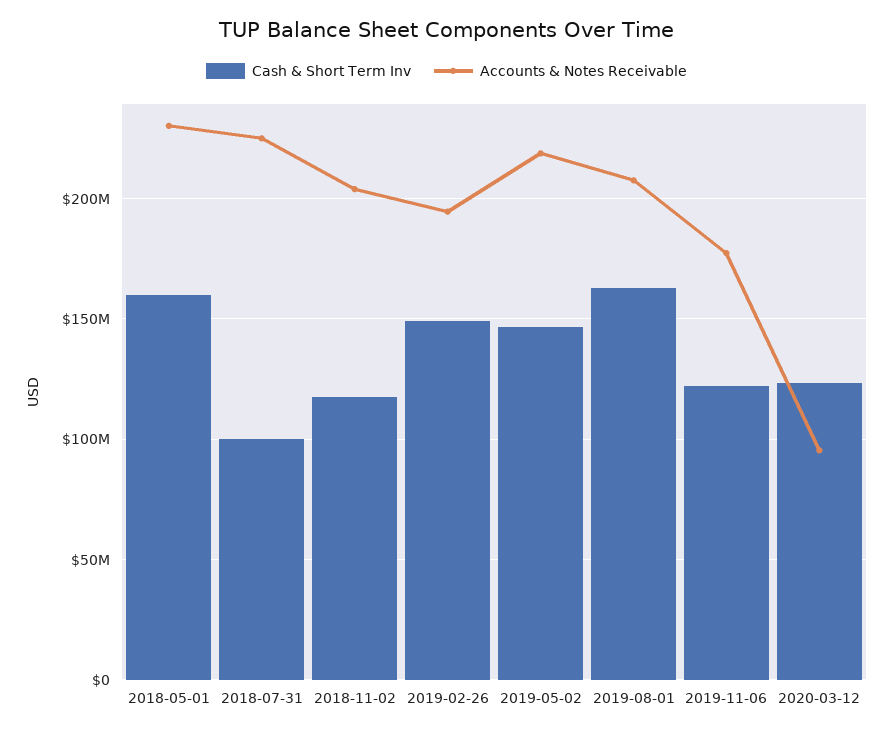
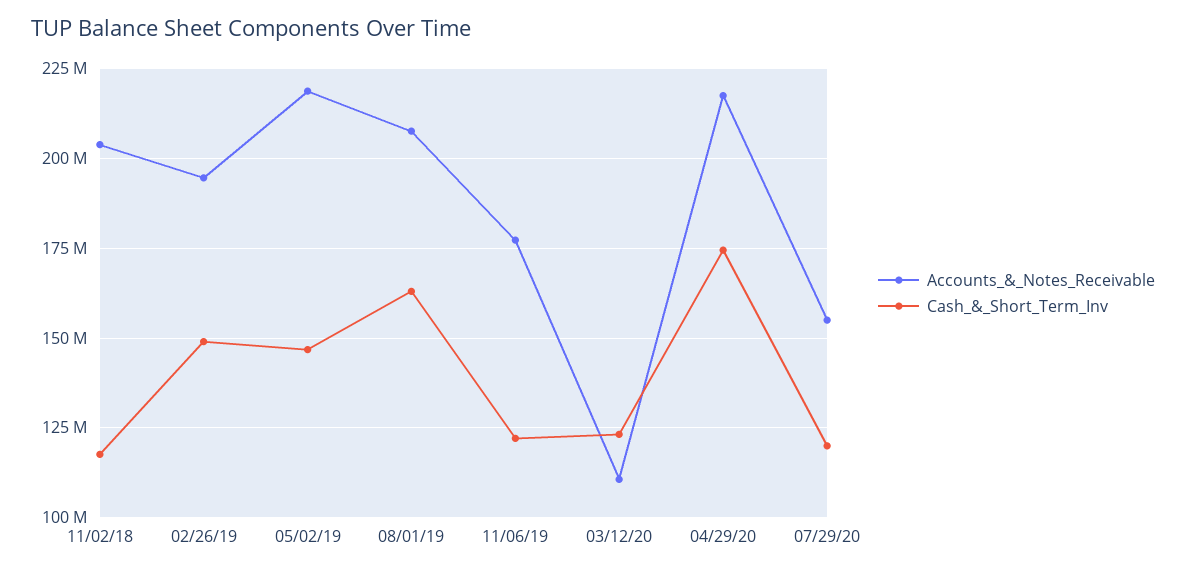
Cash & Short Term Inv, 2018-05-01: 160000000 -> none
Accounts & Notes Receivable, 2018-05-01: 230000000 -> none
Cash & Short Term Inv, 2018-07-31: 100000000 -> none
Accounts & Notes Receivable, 2018-07-31: 225000000 -> none
Accounts & Notes Receivable, 2020-03-12: 95000000 -> 110000000
Accounts & Notes Receivable, 04/29/20: none -> 217500000
Cash & Short Term Inv, 04/29/20: none -> 175000000
Accounts & Notes Receivable, 07/29/20: none -> 155000000
Cash & Short Term Inv, 07/29/20: none -> 120000000

